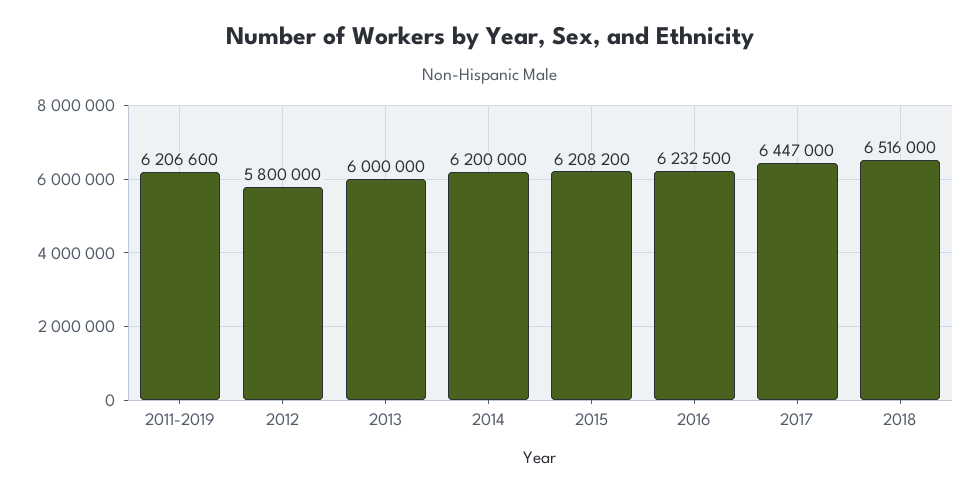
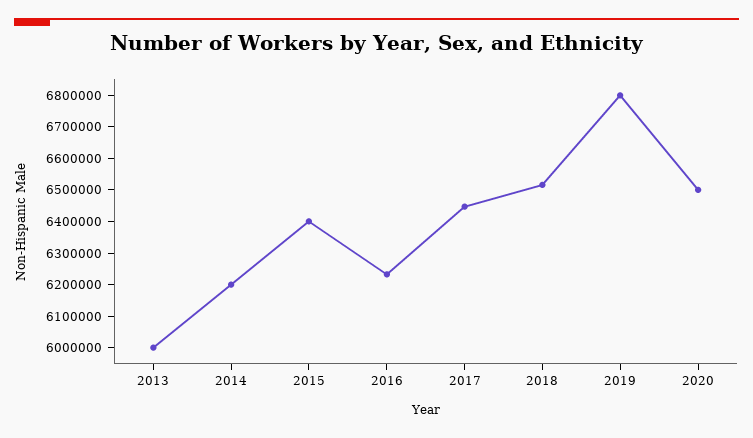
2011-2019: 6206600 -> none
2012: 5800000 -> none
2015: 6208200 -> 6400000
2019: none -> 6800000
2020: none -> 6500000

